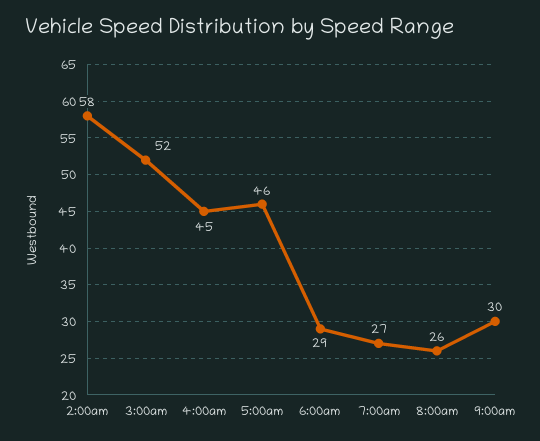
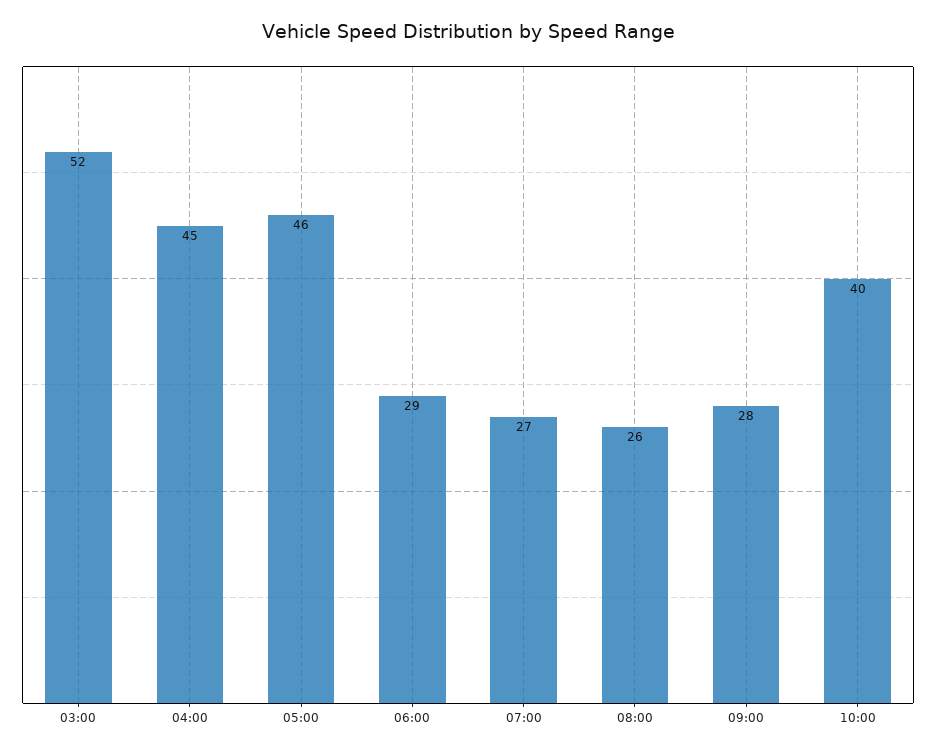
2:00am: 58 -> none
9:00am: 30 -> 28
10:00: none -> 40

